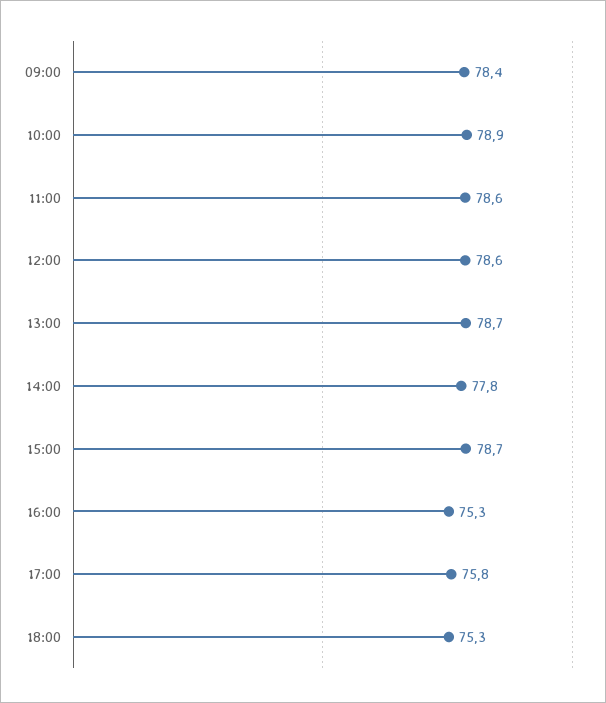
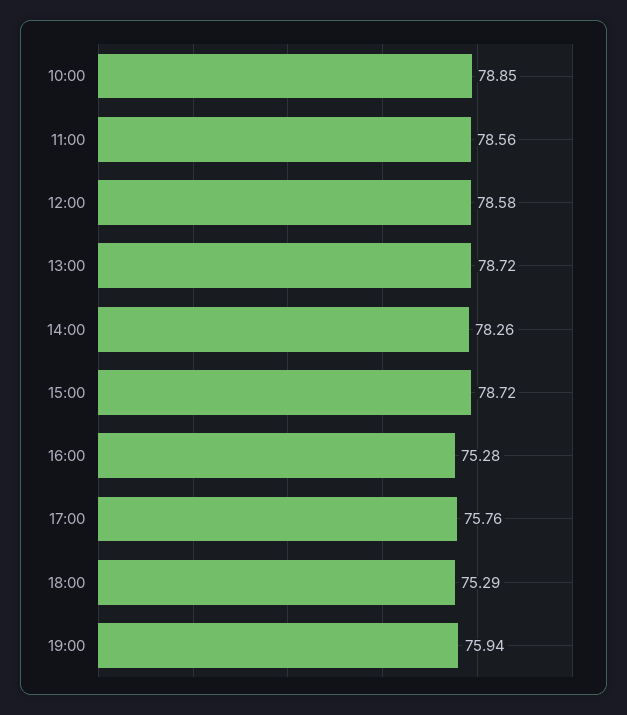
09:00: 78.4 -> none
14:00: 77.8 -> 78.26
19:00: none -> 75.94

